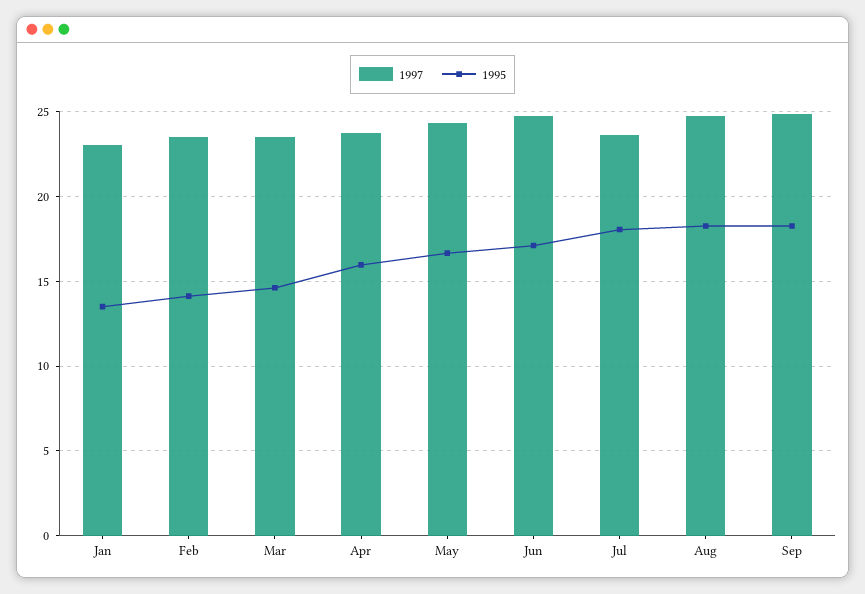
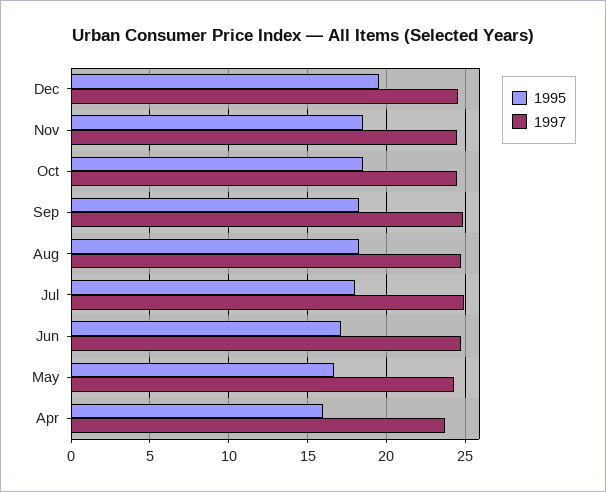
1997, Jan: 23 -> none
1995, Jan: 13.5 -> none
1997, Feb: 23.5 -> none
1995, Feb: 14 -> none
1997, Mar: 23.5 -> none
1995, Mar: 14.5 -> none
1997, Jul: 23.5 -> 25
1995, Dec: none -> 19.5
1997, Dec: none -> 24.5
1995, Nov: none -> 18.5
1997, Nov: none -> 24.5
1995, Oct: none -> 18.5
1997, Oct: none -> 24.5

